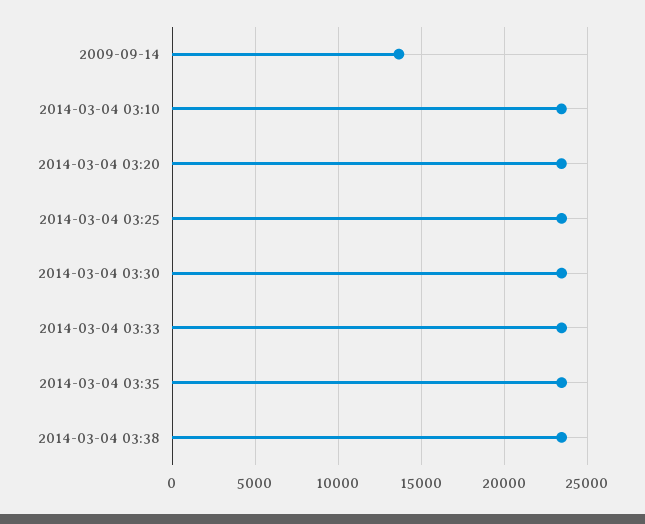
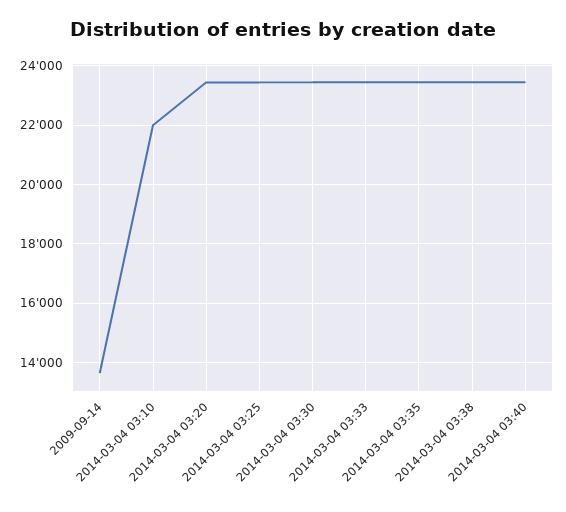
2014-03-04 03:10: 23500 -> 22000
2014-03-04 03:40: none -> 23500

